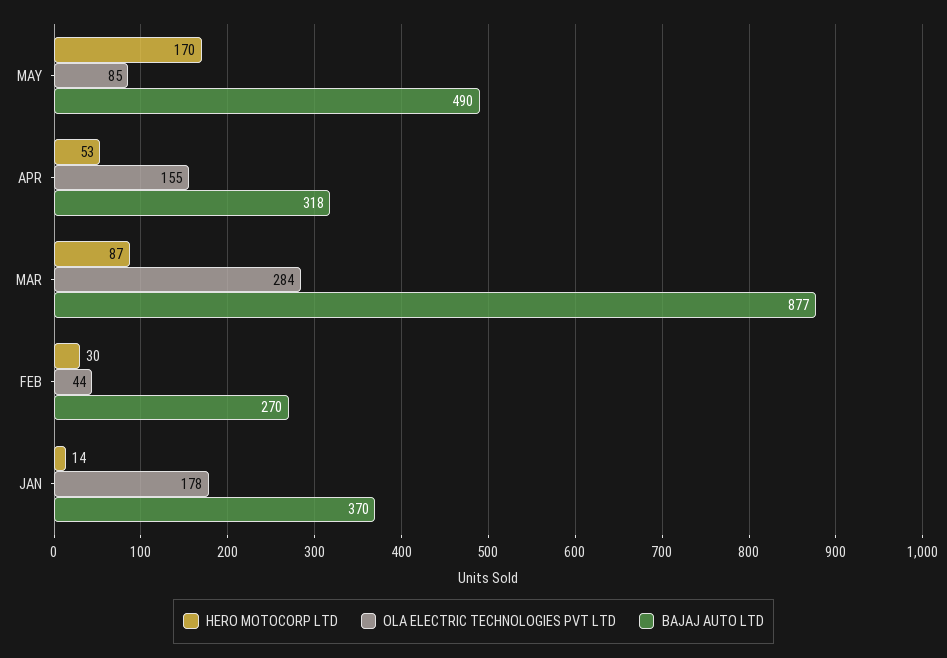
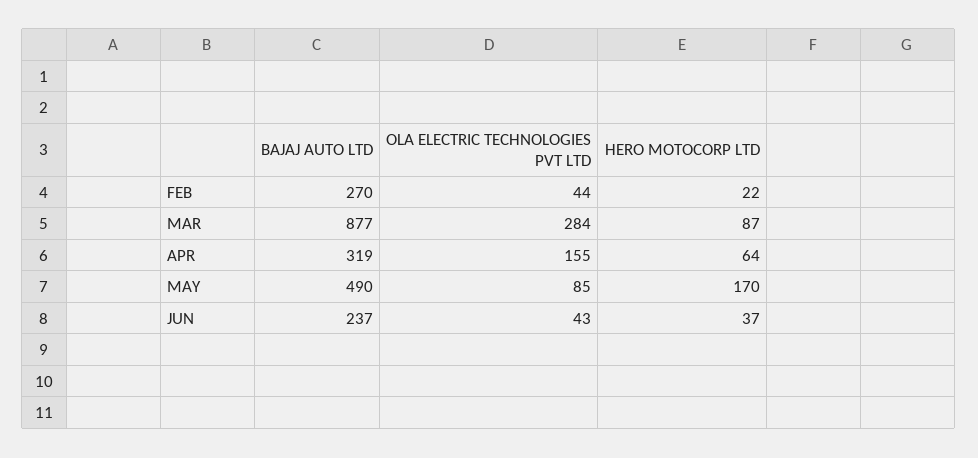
HERO MOTOCORP LTD, APR: 53 -> 64
BAJAJ AUTO LTD, APR: 318 -> 319
HERO MOTOCORP LTD, FEB: 30 -> 22
HERO MOTOCORP LTD, JAN: 14 -> none
OLA ELECTRIC TECHNOLOGIES PVT LTD, JAN: 178 -> none
BAJAJ AUTO LTD, JAN: 370 -> none
BAJAJ AUTO LTD, JUN: none -> 237
OLA ELECTRIC TECHNOLOGIES PVT LTD, JUN: none -> 43
HERO MOTOCORP LTD, JUN: none -> 37

